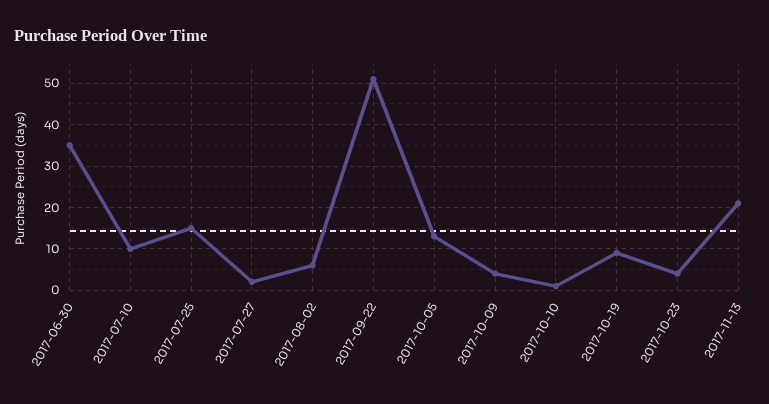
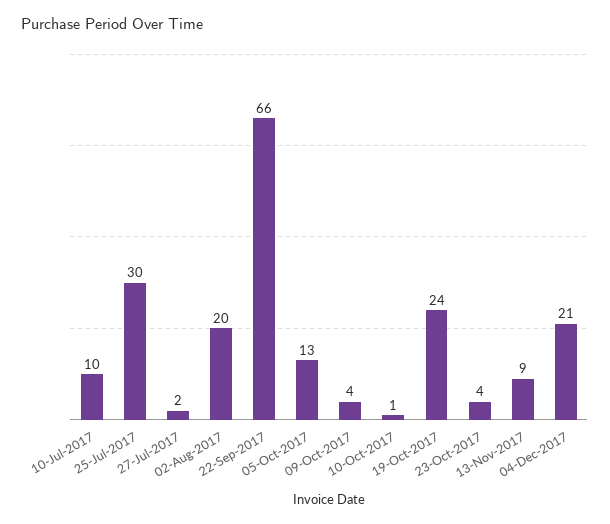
2017-06-30: 35 -> none
2017-07-25: 15 -> 30
2017-08-02: 5 -> 20
2017-09-22: 50 -> 66
2017-10-19: 10 -> 24
2017-11-13: 20 -> 9
04-Dec-2017: none -> 21

